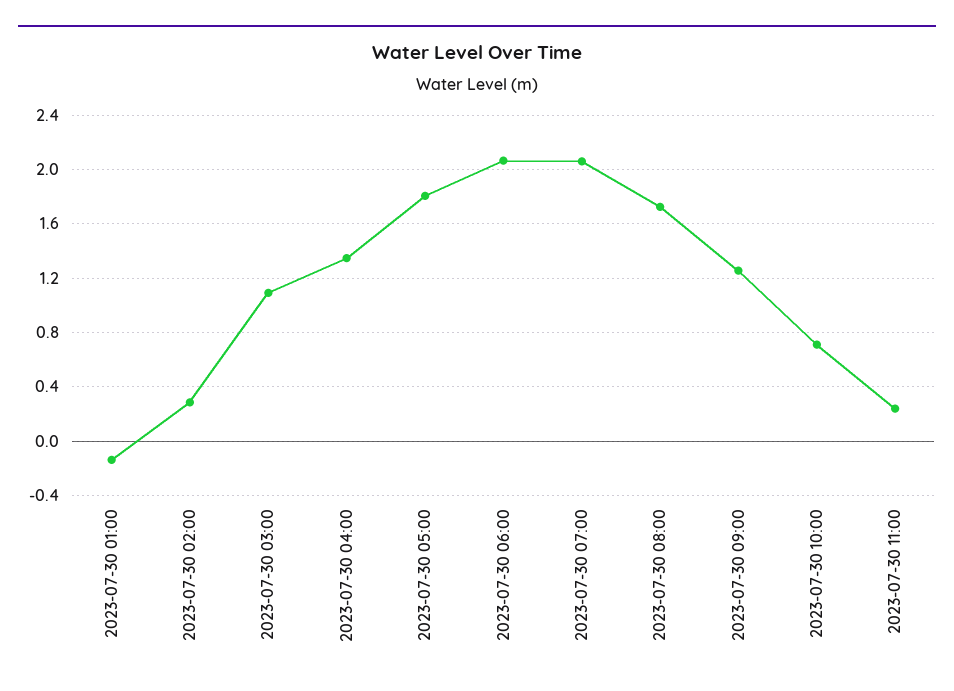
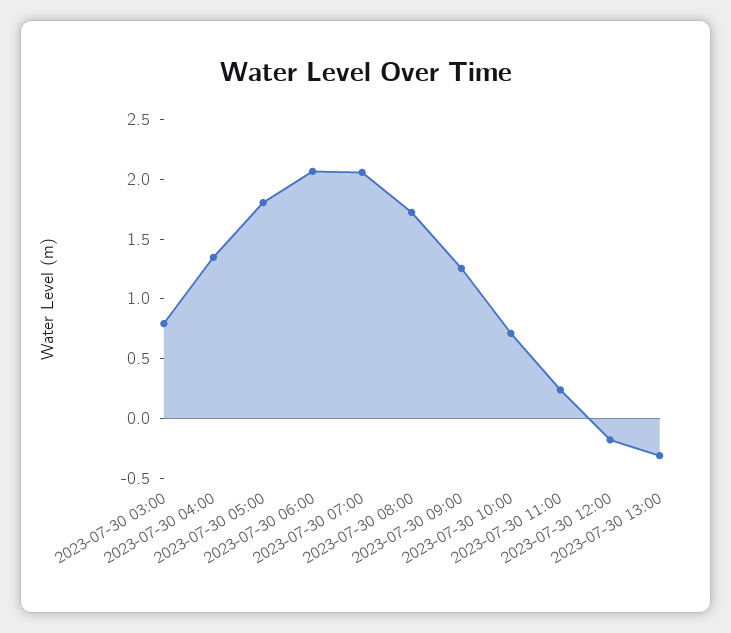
2023-07-30 01:00: -0.15 -> none
2023-07-30 02:00: 0.3 -> none
2023-07-30 03:00: 1.1 -> 0.8
2023-07-30 12:00: none -> -0.2
2023-07-30 13:00: none -> -0.3

